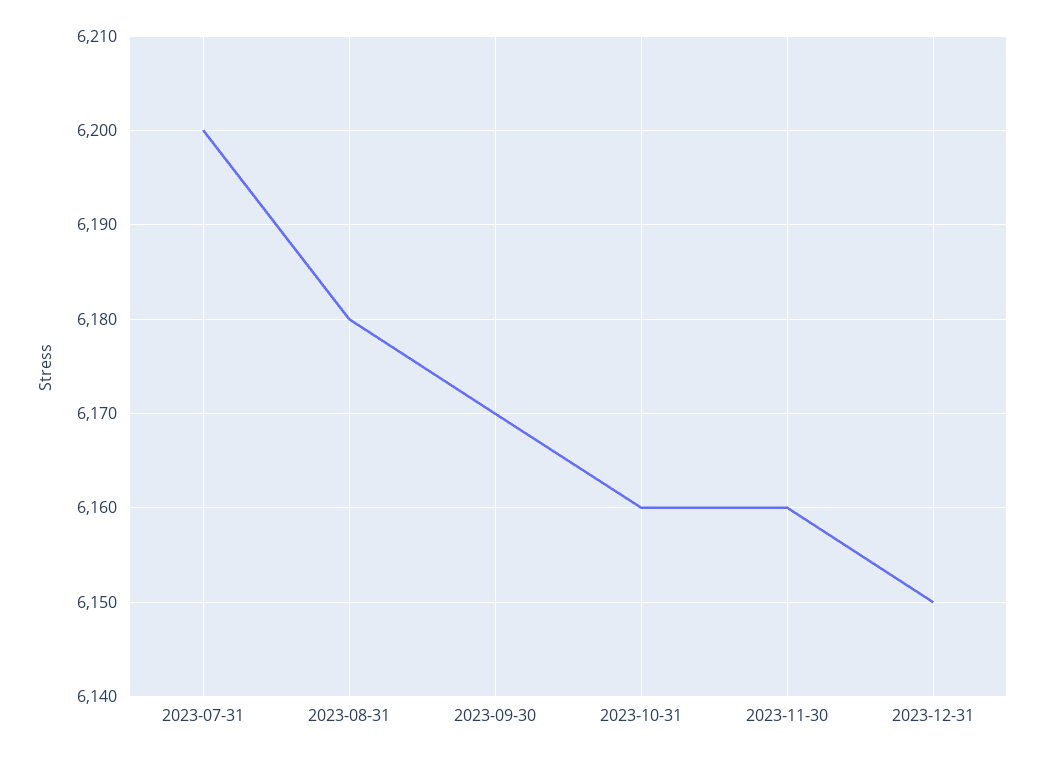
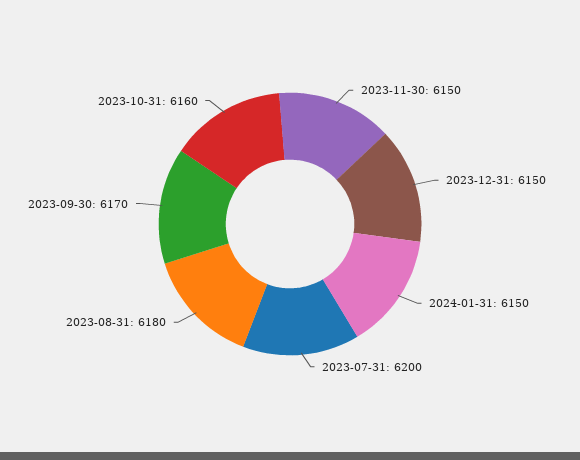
2023-11-30: 6160 -> 6150
2024-01-31: none -> 6150

